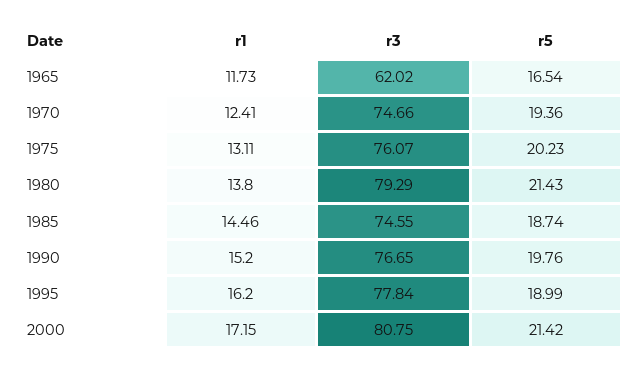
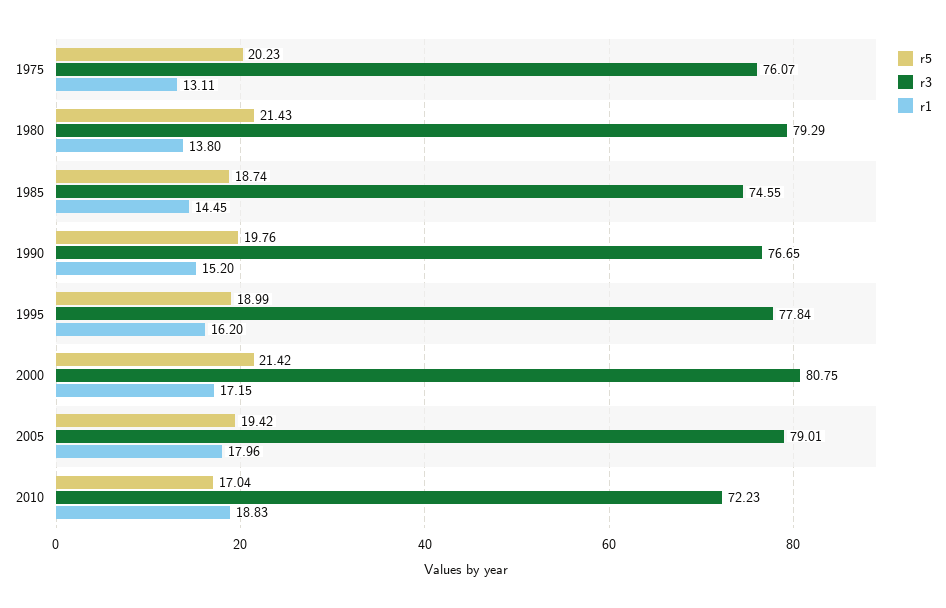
r1, 1965: 11.73 -> none
r3, 1965: 62.02 -> none
r5, 1965: 16.54 -> none
r1, 1970: 12.41 -> none
r3, 1970: 74.66 -> none
r5, 1970: 19.36 -> none
r1, 1985: 14.46 -> 14.45
r5, 2005: none -> 19.42
r3, 2005: none -> 79.01
r1, 2005: none -> 17.96
r5, 2010: none -> 17.04
r3, 2010: none -> 72.23
r1, 2010: none -> 18.83

